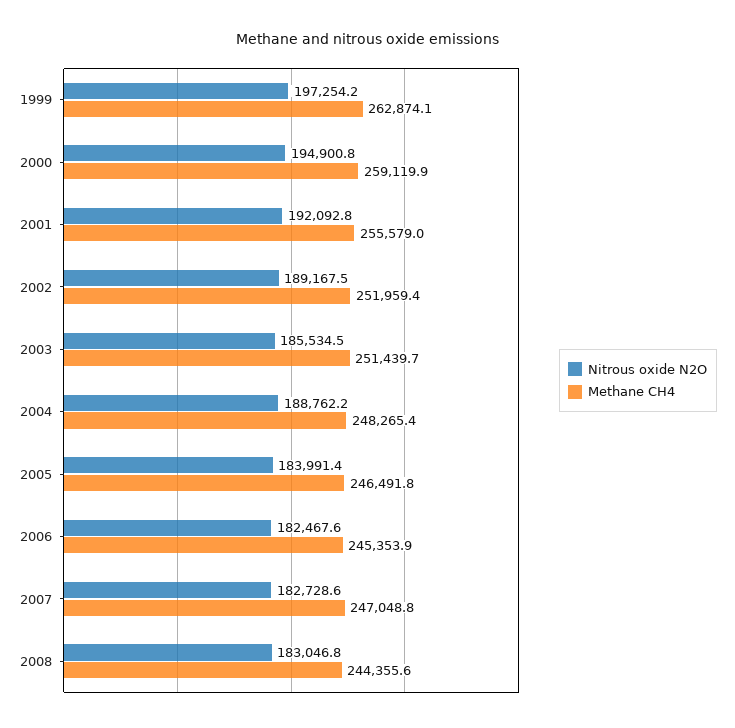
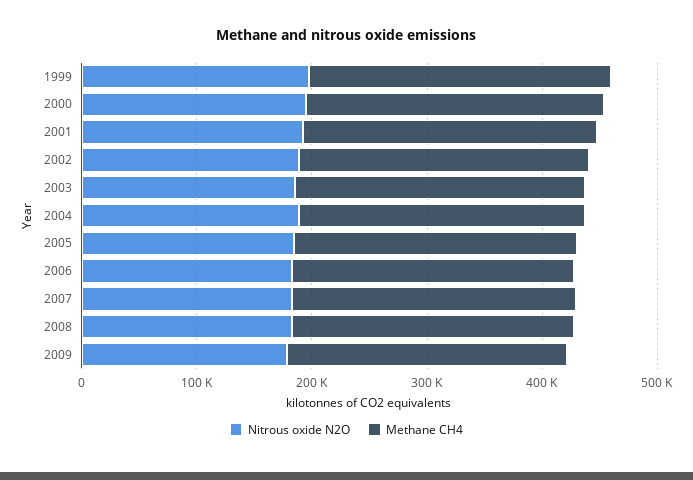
Nitrous oxide N2O, 2009: none -> 180000
Methane CH4, 2009: none -> 240000

